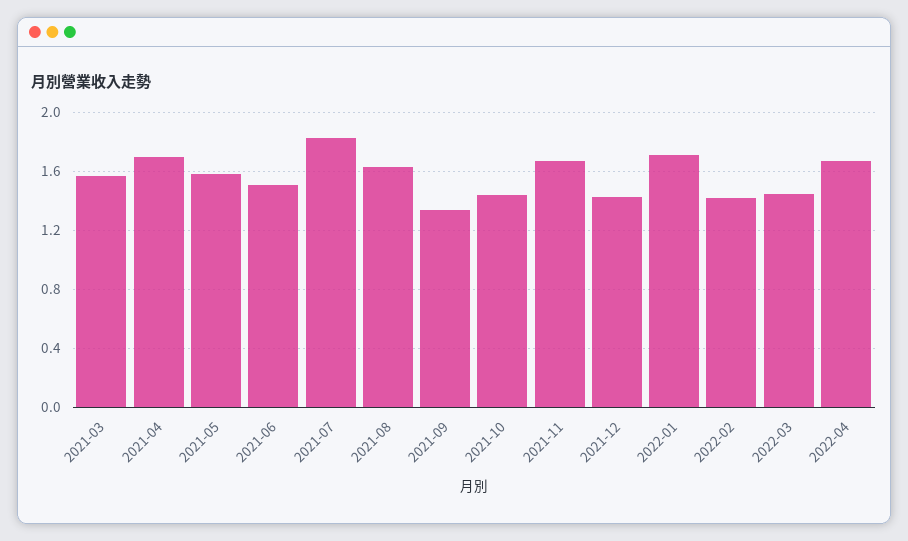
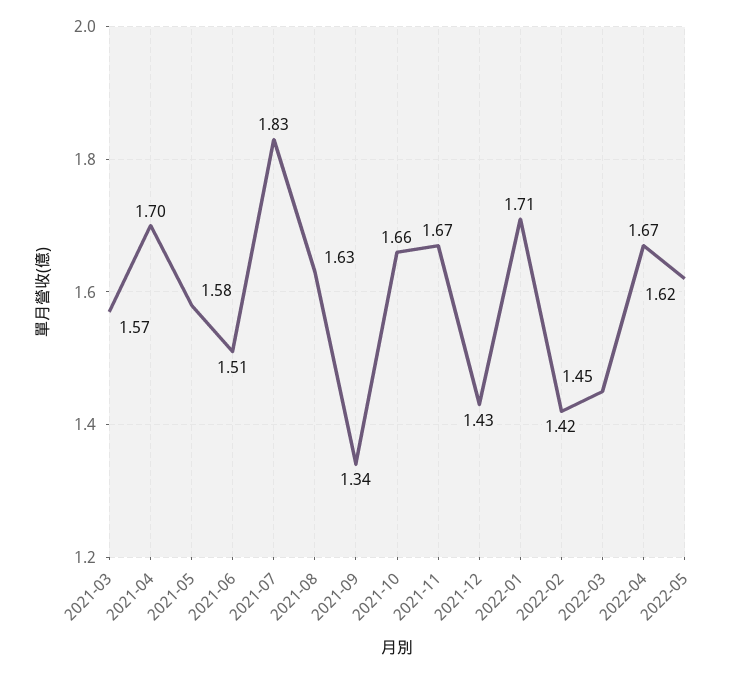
2021-10: 1.45 -> 1.66
2022-05: none -> 1.62

